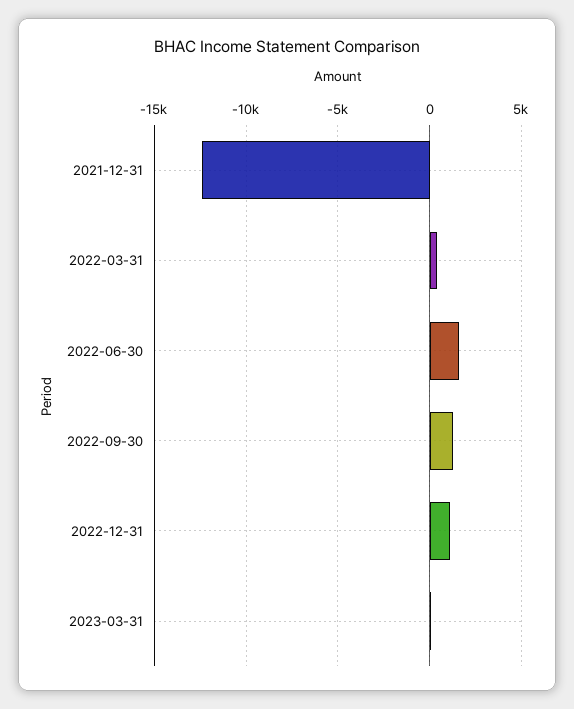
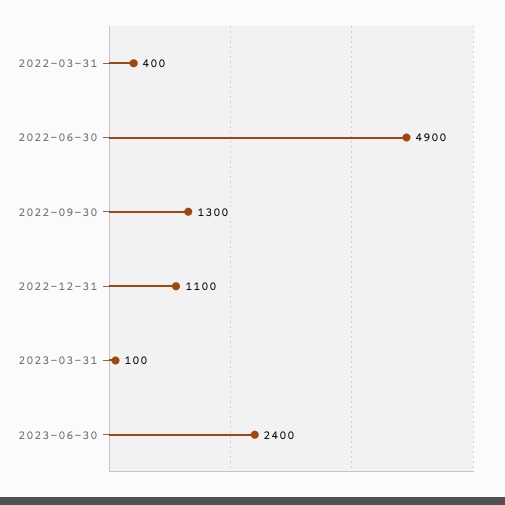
2021-12-31: -12500 -> none
2022-06-30: 1500 -> 4900
2023-06-30: none -> 2400

